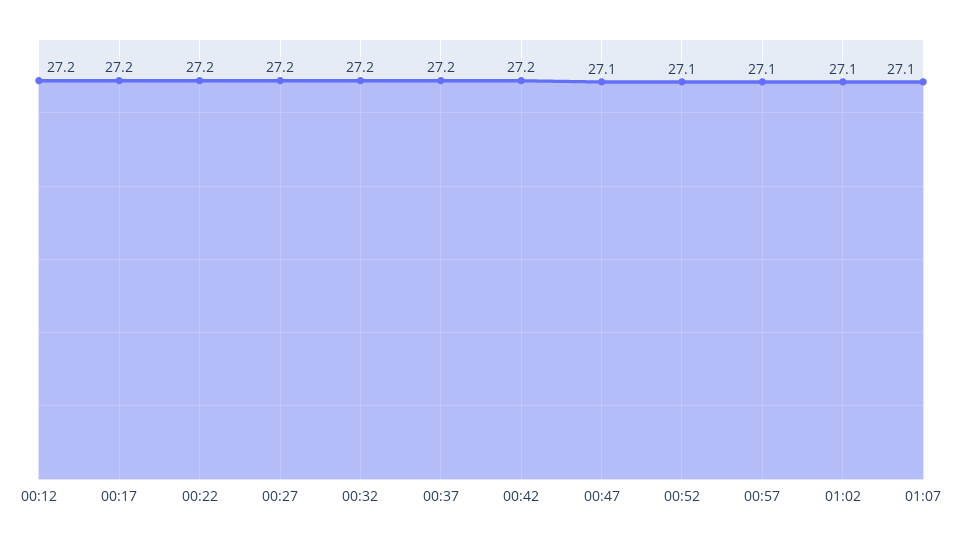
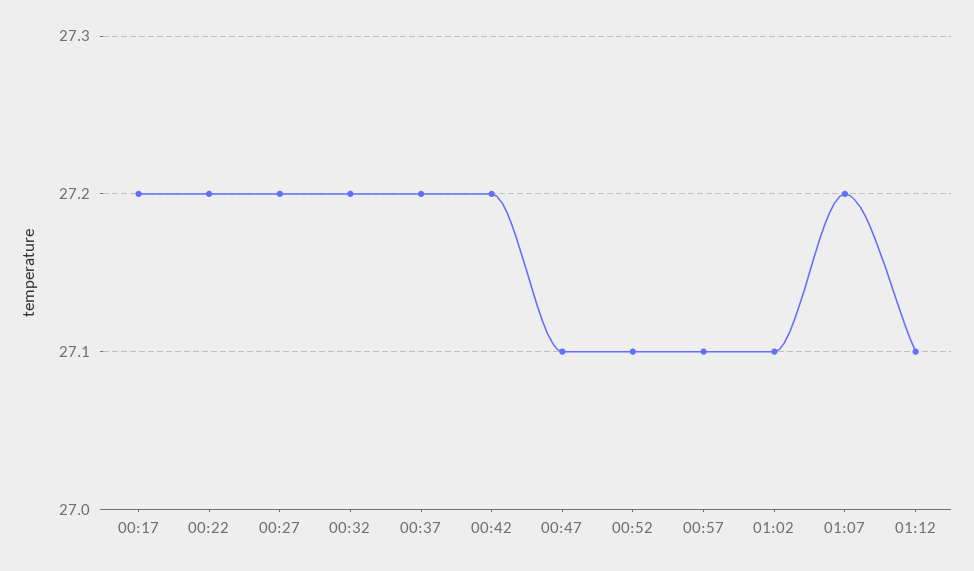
00:12: 27.2 -> none
01:07: 27.1 -> 27.2
01:12: none -> 27.1

